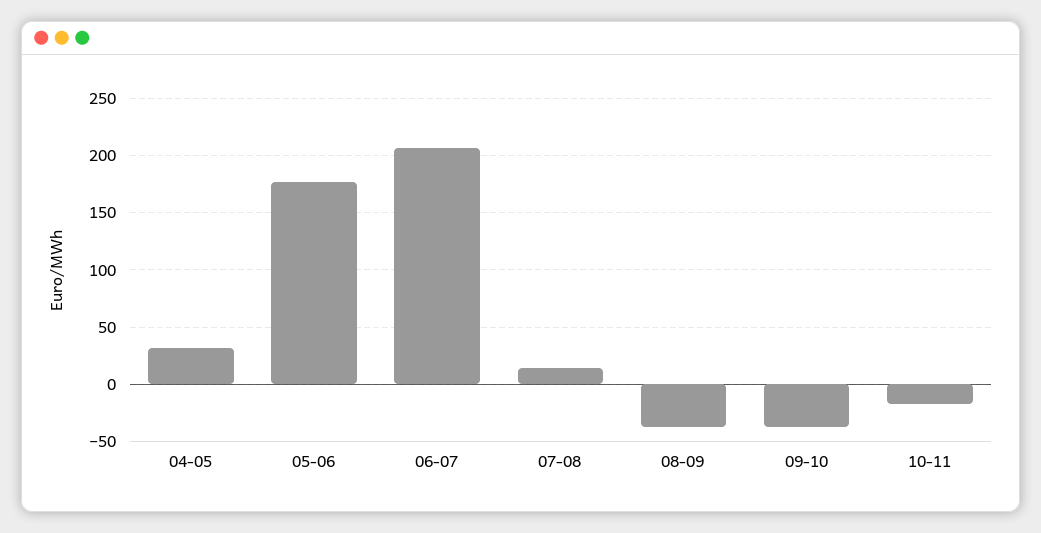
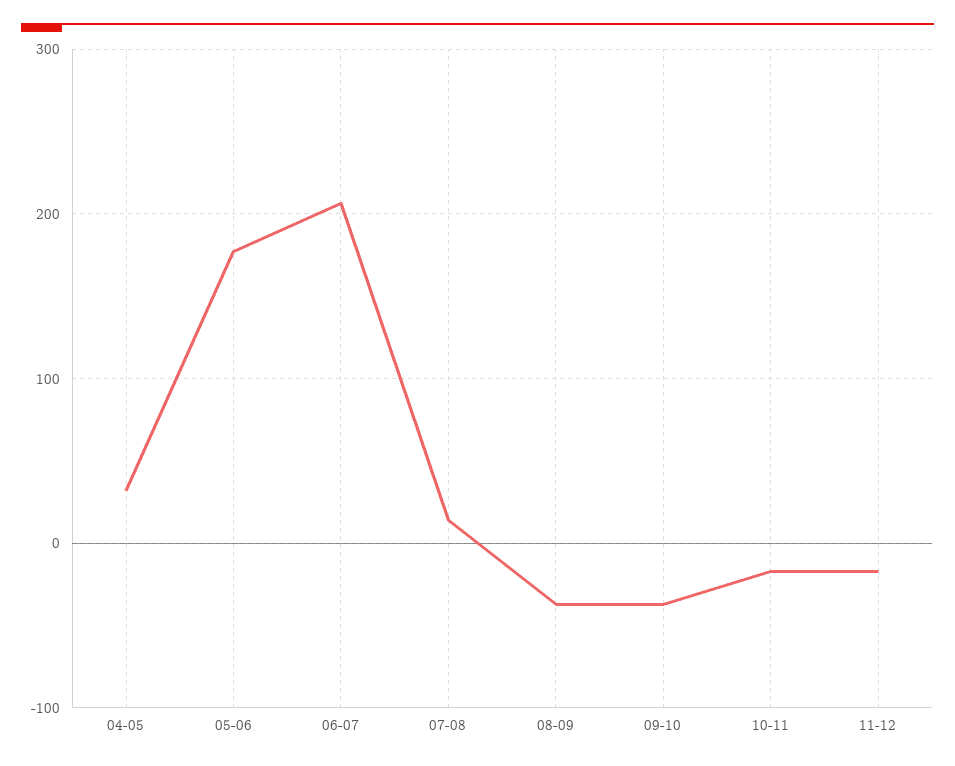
11-12: none -> -20

